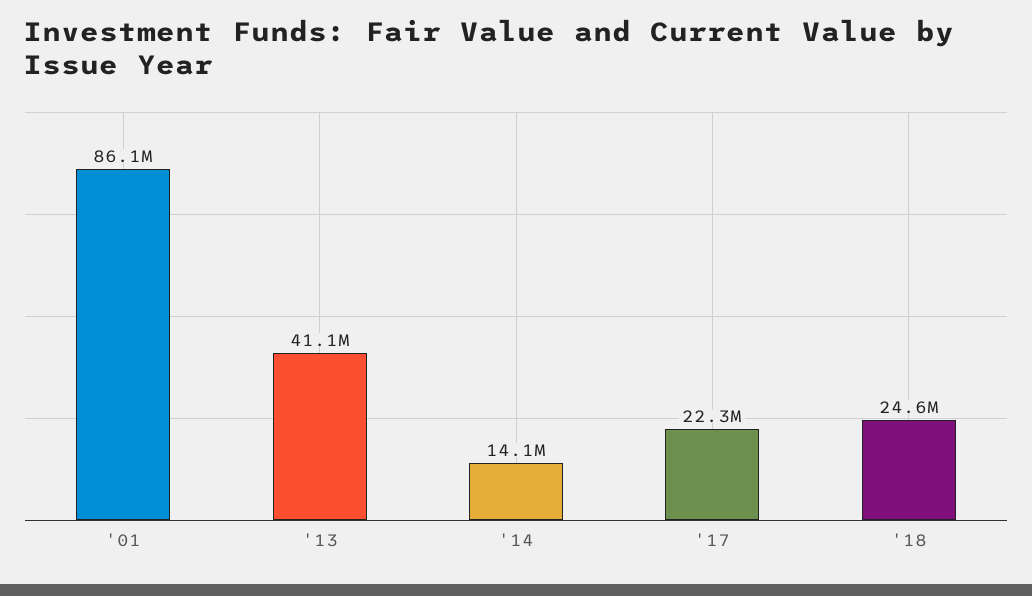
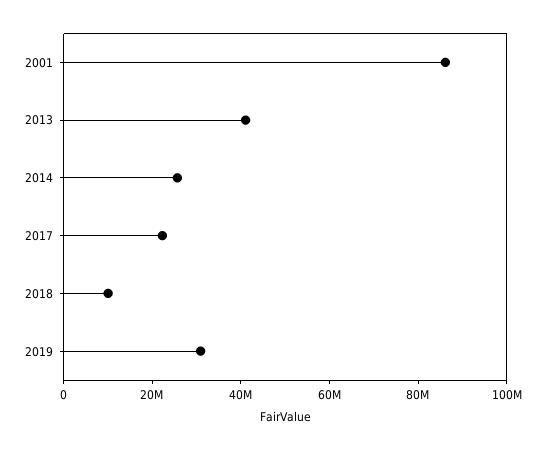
'14: 14100000 -> 25000000
'18: 24600000 -> 10000000
2019: none -> 30000000

